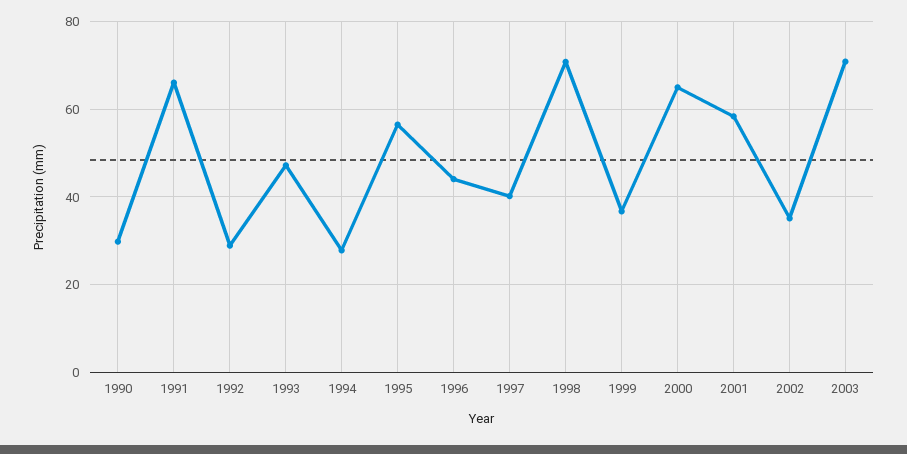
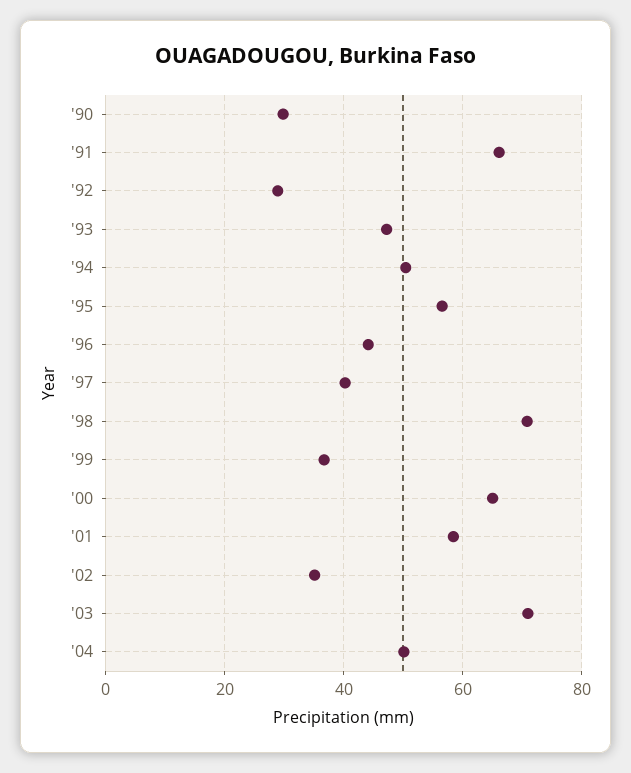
1994: 28 -> 50
'04: none -> 50

